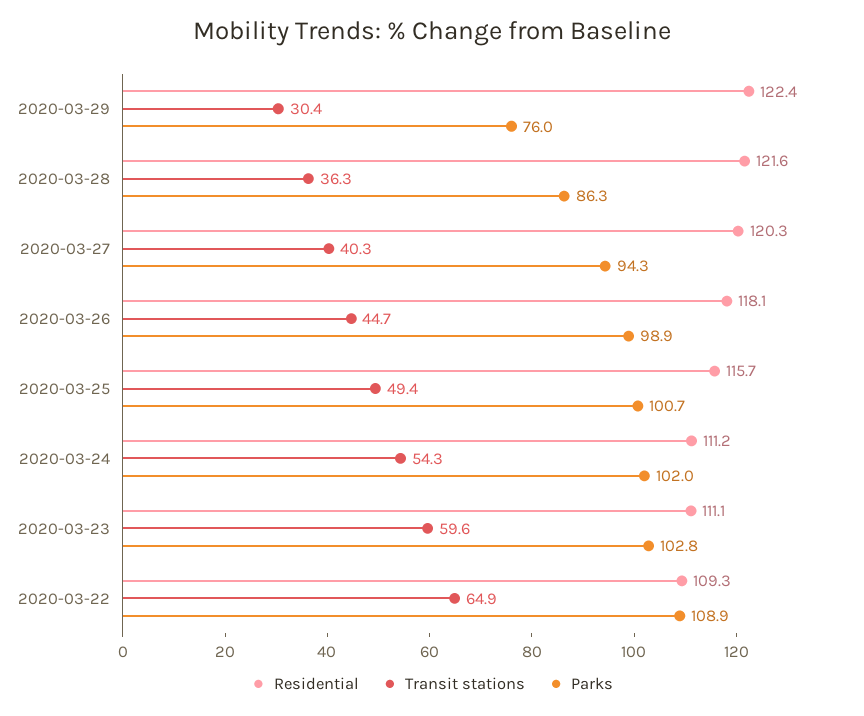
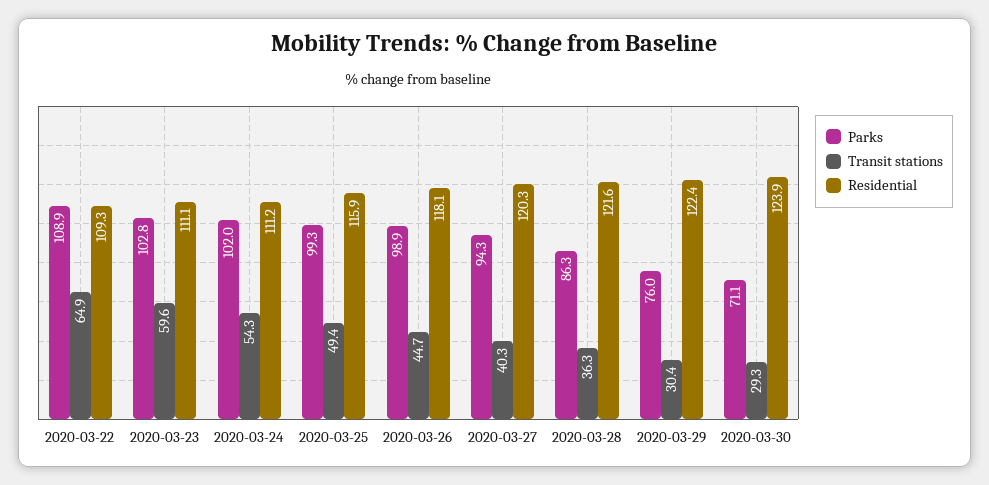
Residential, 2020-03-25: 115.7 -> 115.9
Parks, 2020-03-25: 100.7 -> 99.3
Parks, 2020-03-30: none -> 71.1
Transit stations, 2020-03-30: none -> 29.3
Residential, 2020-03-30: none -> 123.9

